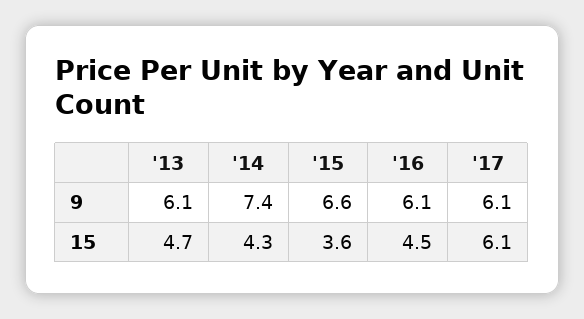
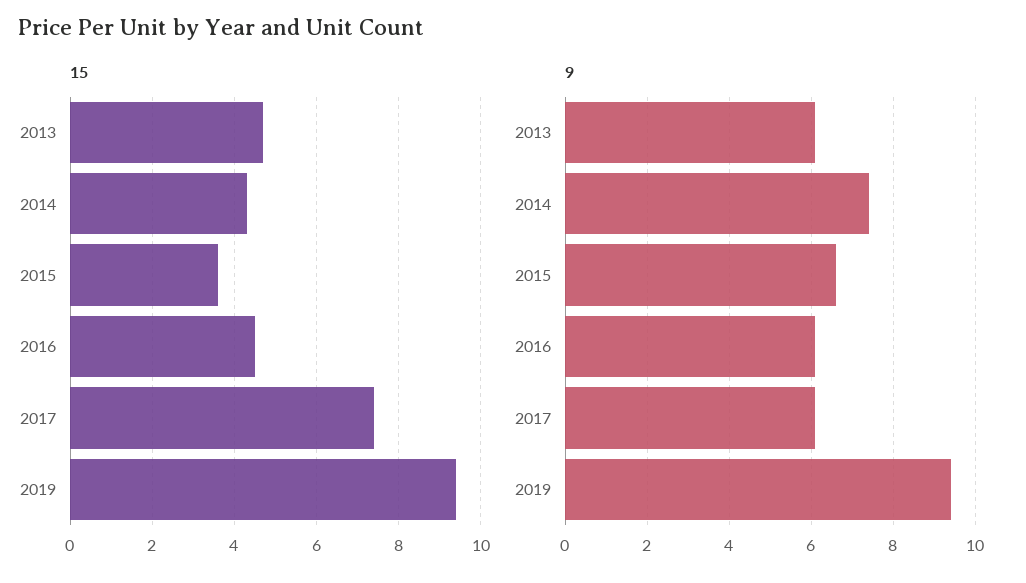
15, '17: 6.1 -> 7.5
15, 2019: none -> 9.5
9, 2019: none -> 9.5

